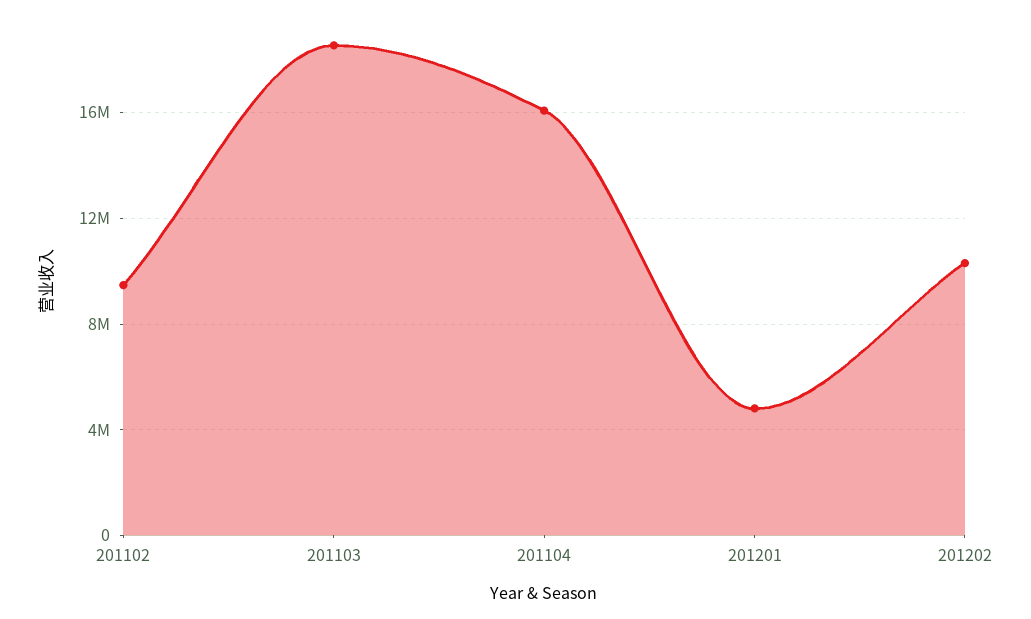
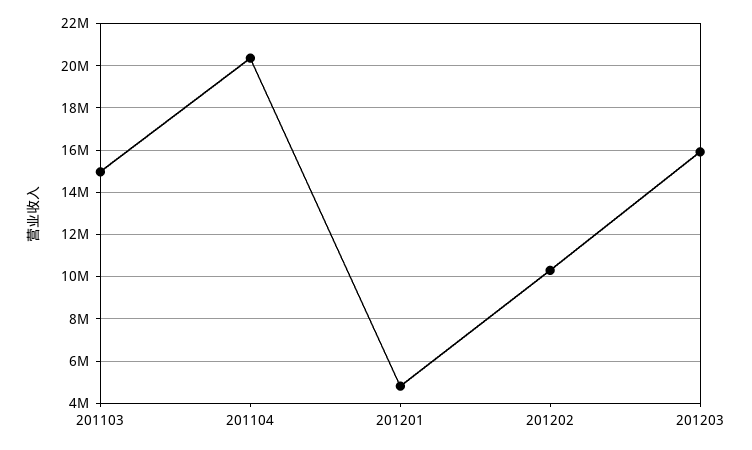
201102: 9500000 -> none
201103: 18500000 -> 15000000
201104: 16000000 -> 20500000
201203: none -> 16000000

